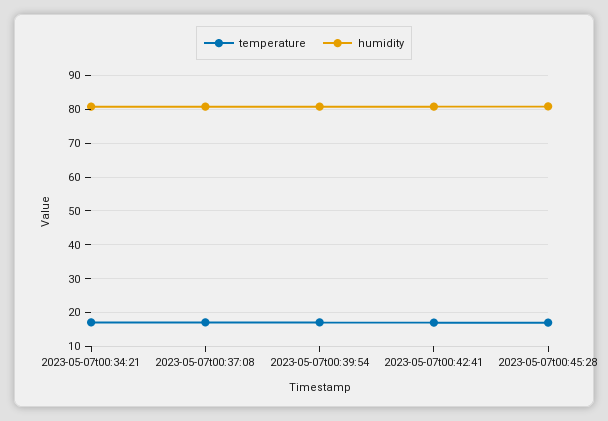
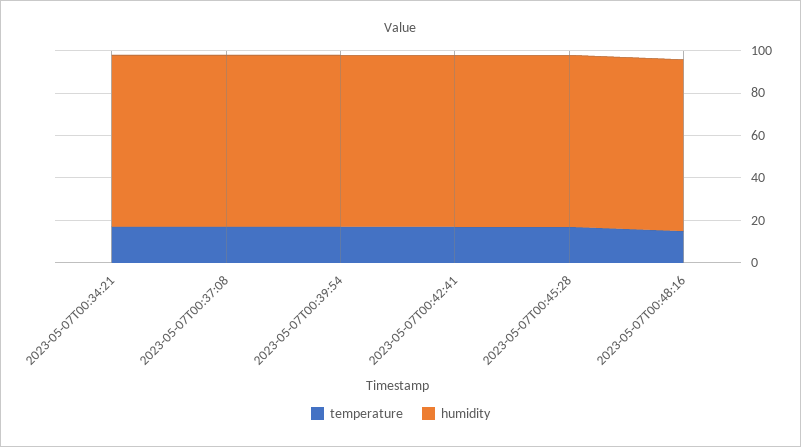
temperature, 2023-05-07T00:48:16: none -> 15
humidity, 2023-05-07T00:48:16: none -> 80

